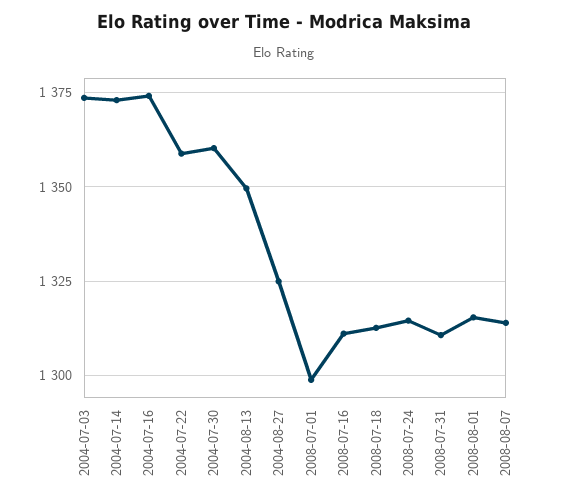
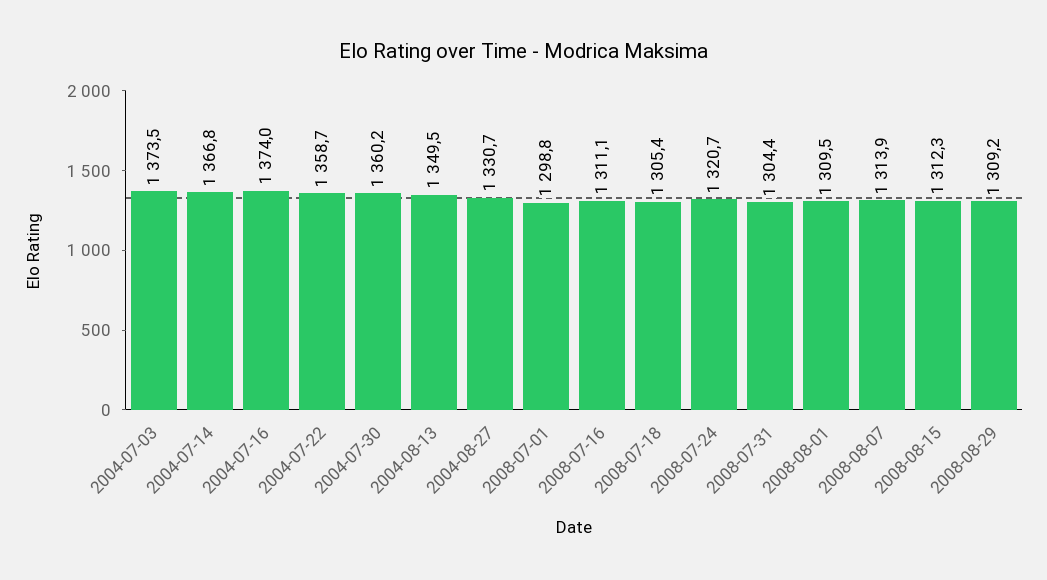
2004-07-14: 1372.5 -> 1366.8
2004-08-27: 1325 -> 1330.7
2008-07-18: 1312.5 -> 1305.4
2008-07-24: 1315 -> 1320.7
2008-07-31: 1310 -> 1304.4
2008-08-01: 1315 -> 1309.5
2008-08-15: none -> 1312.3
2008-08-29: none -> 1309.2

